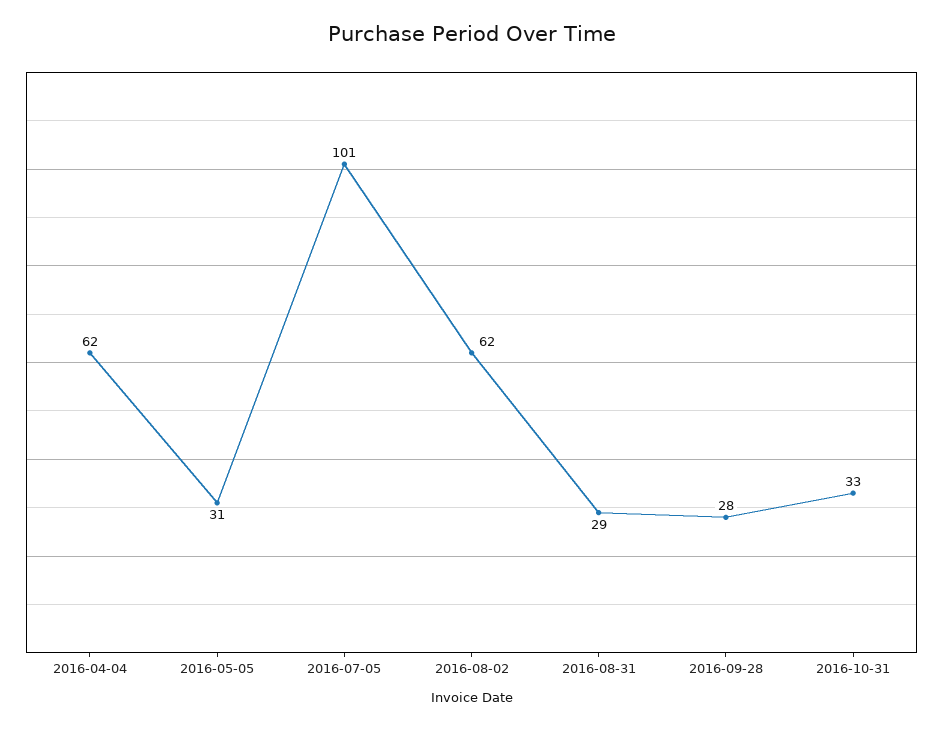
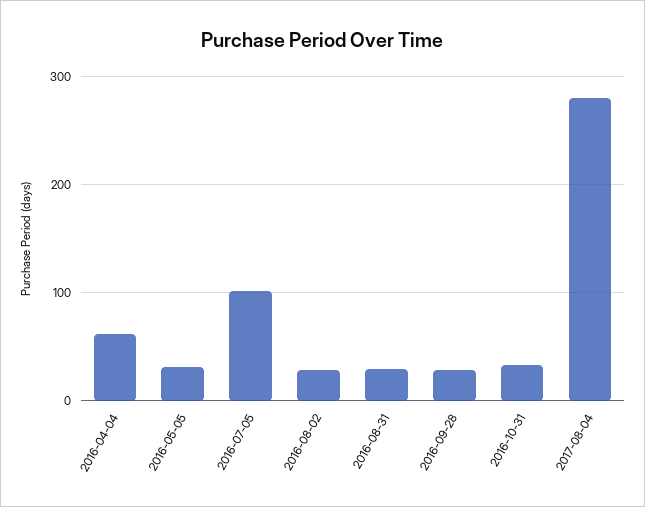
2016-08-02: 62 -> 30
2017-08-04: none -> 280

